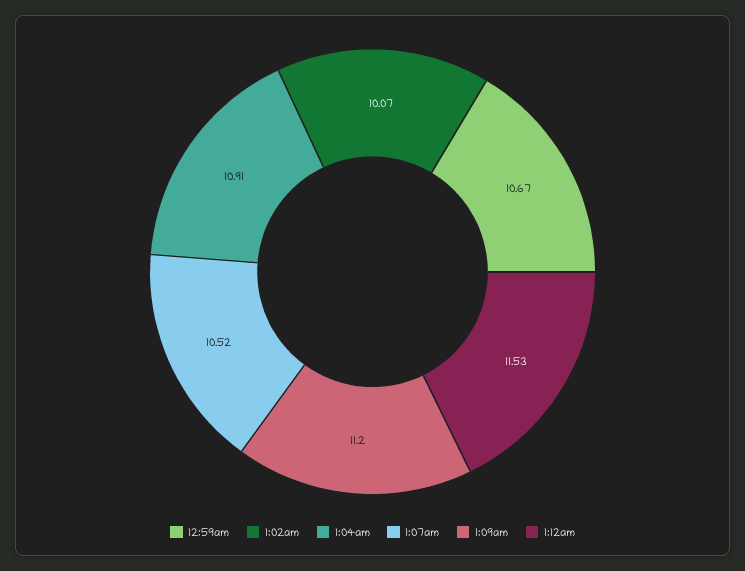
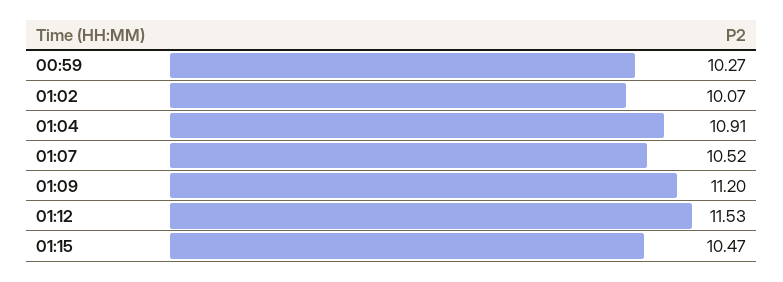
12:59am: 10.67 -> 10.27
01:15: none -> 10.47

